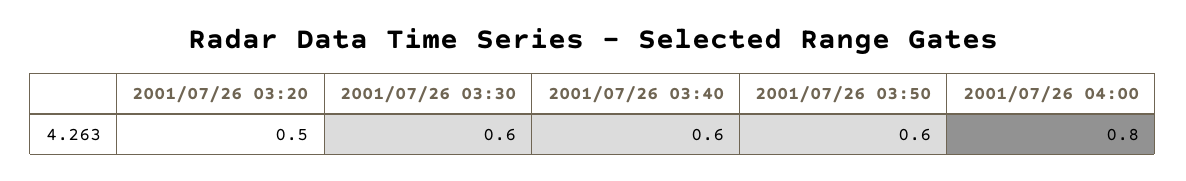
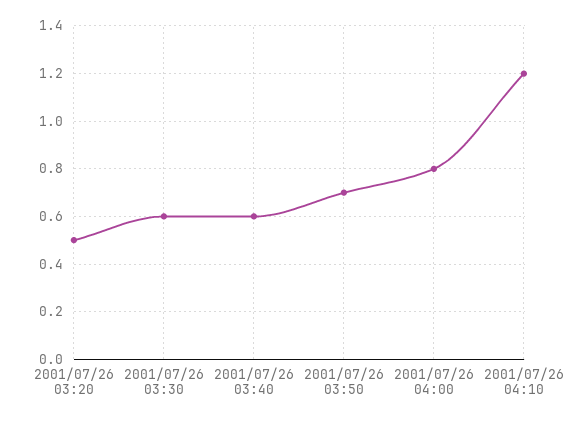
2001/07/26 03:50: 0.6 -> 0.7
2001/07/26 04:10: none -> 1.2

